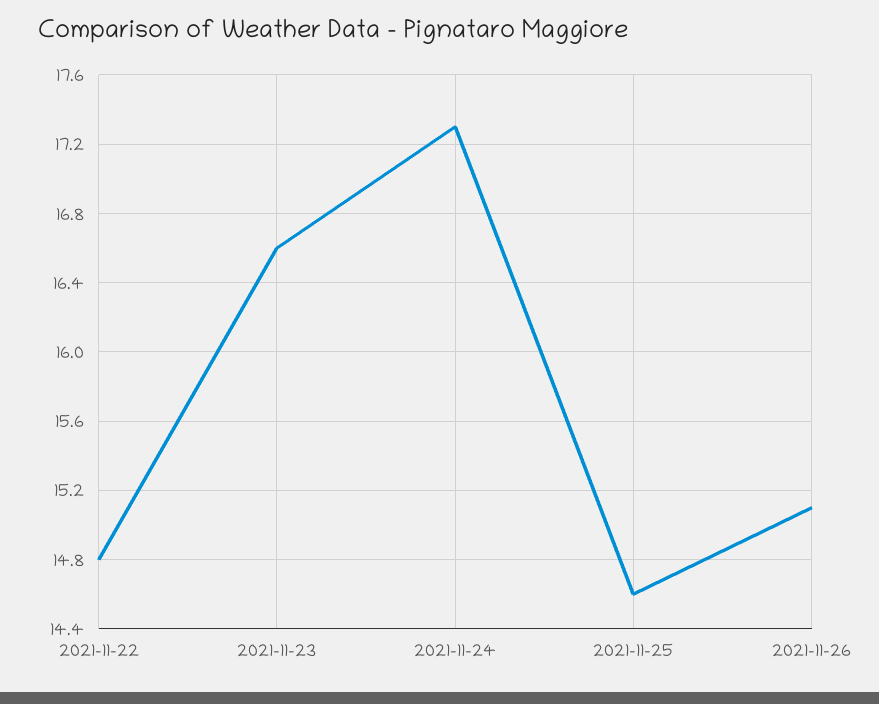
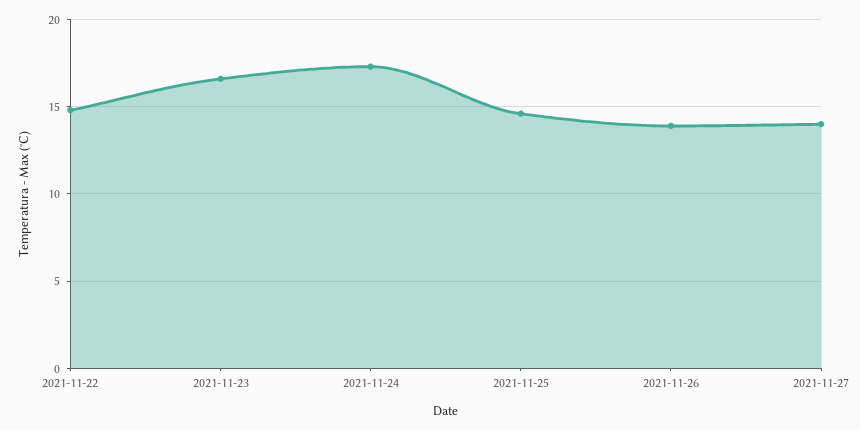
2021-11-26: 15.1 -> 14
2021-11-27: none -> 14

